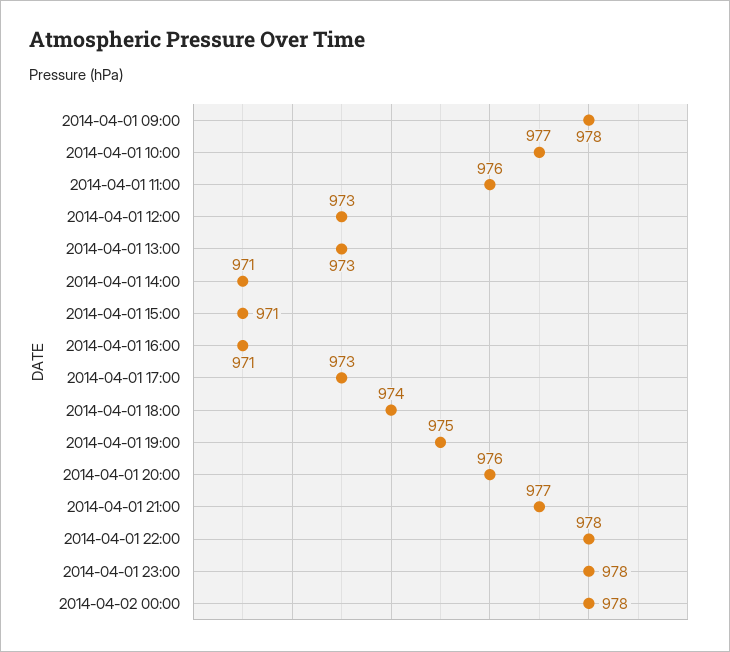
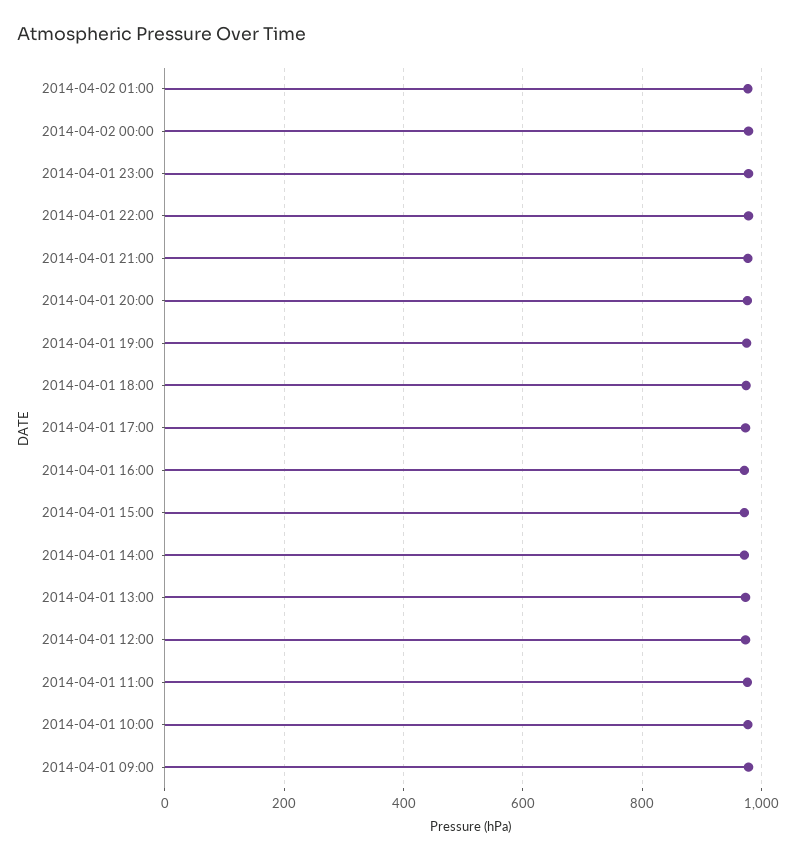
2014-04-02 01:00: none -> 980

